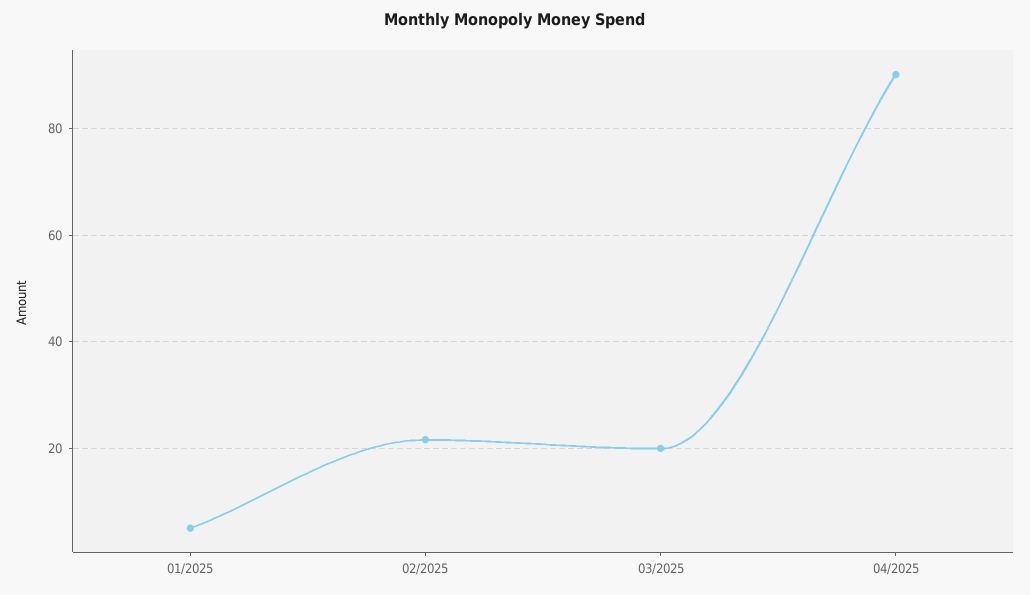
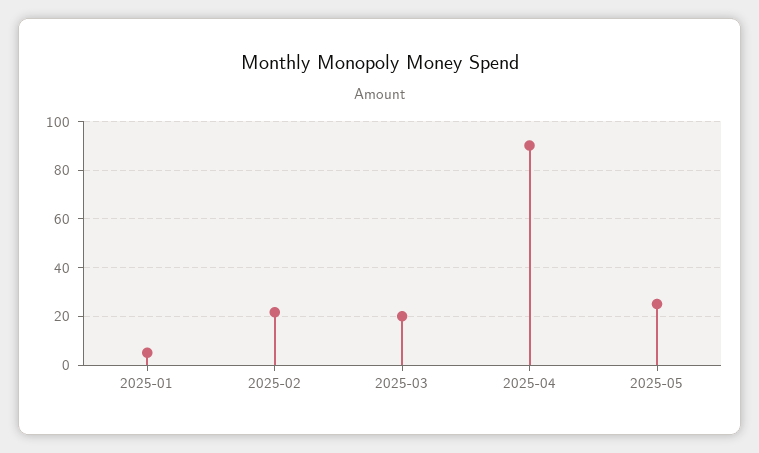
2025-05: none -> 25

